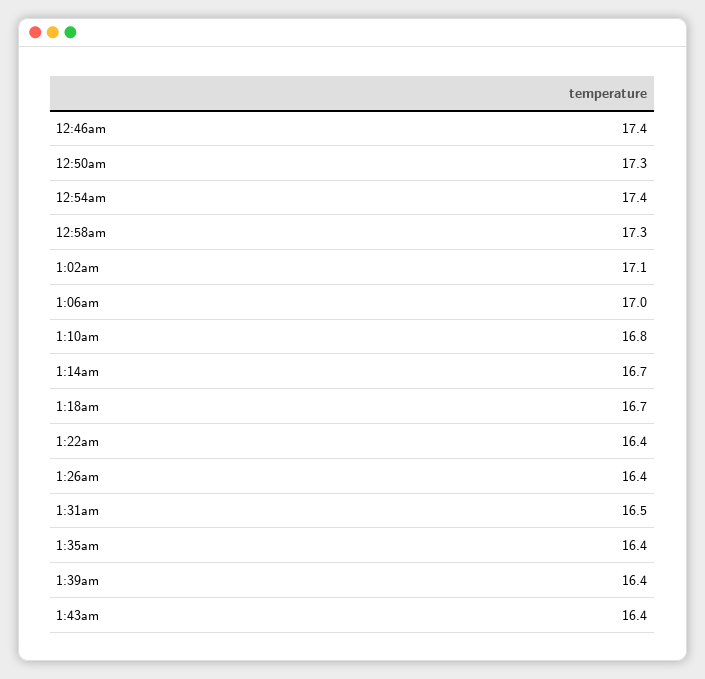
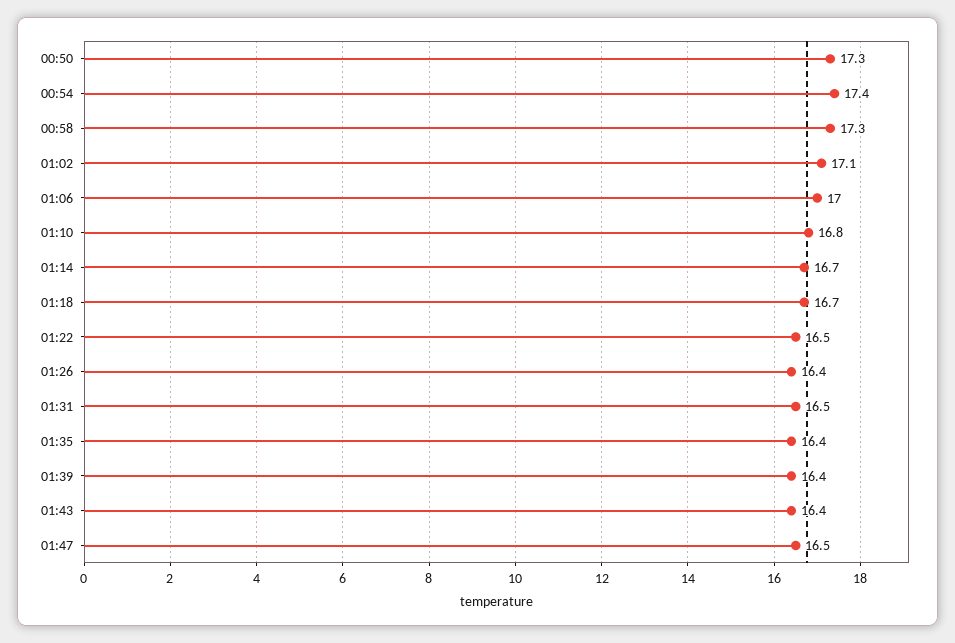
12:46am: 17.4 -> none
1:22am: 16.4 -> 16.5
01:47: none -> 16.5

